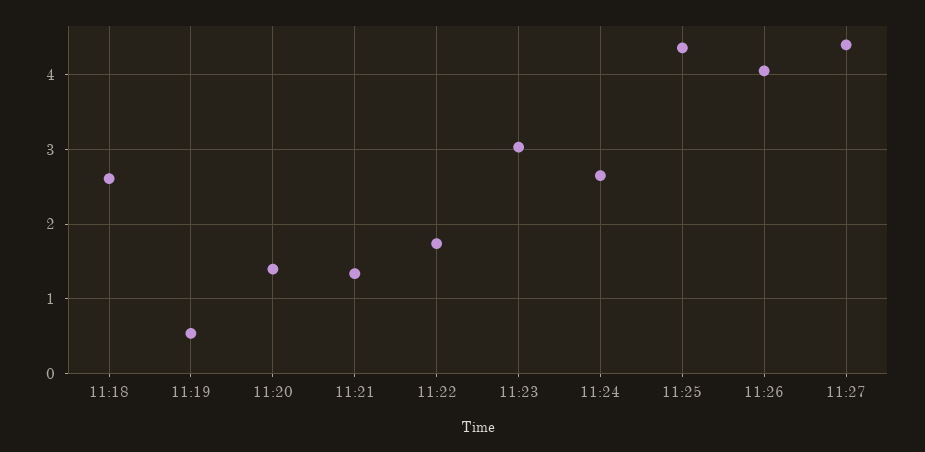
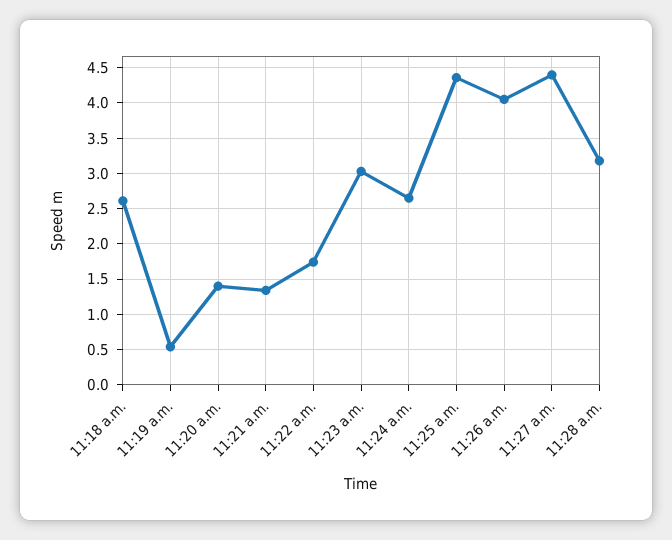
11:28 a.m.: none -> 3.2

